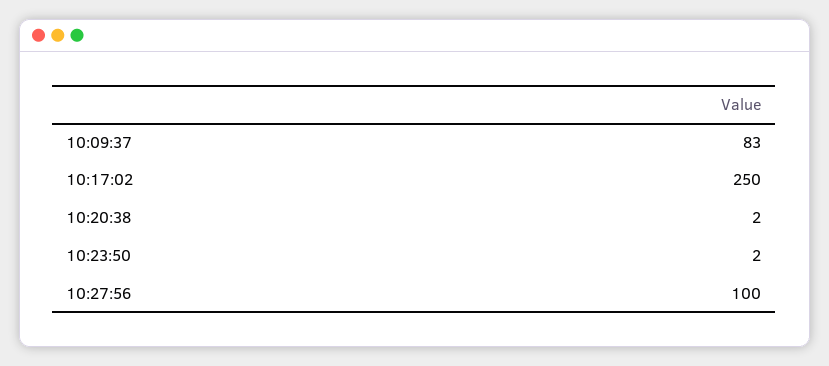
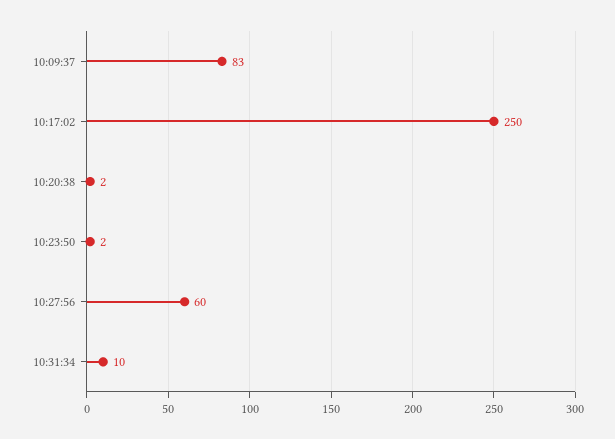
10:27:56: 100 -> 60
10:31:34: none -> 10

